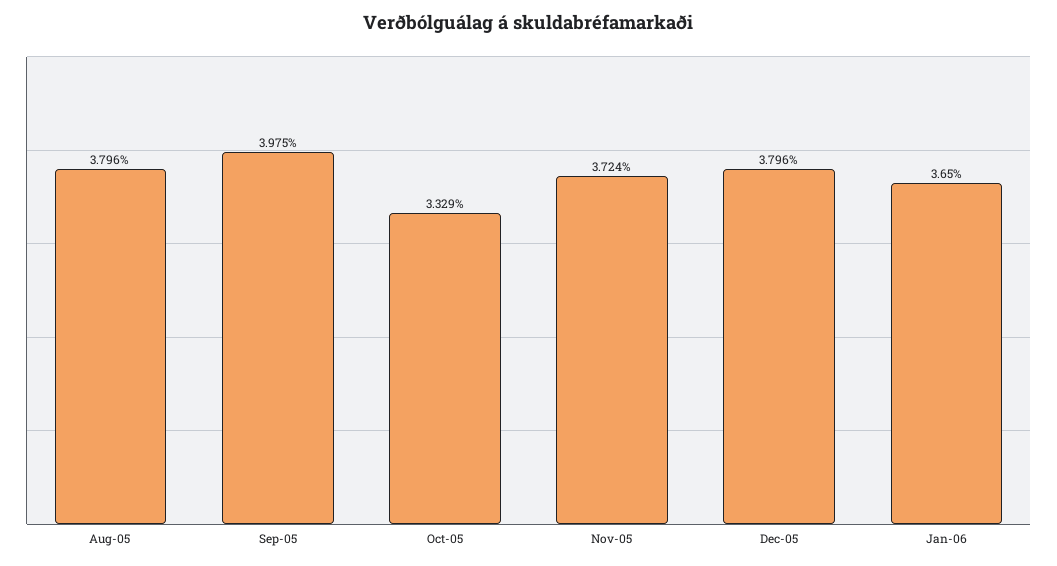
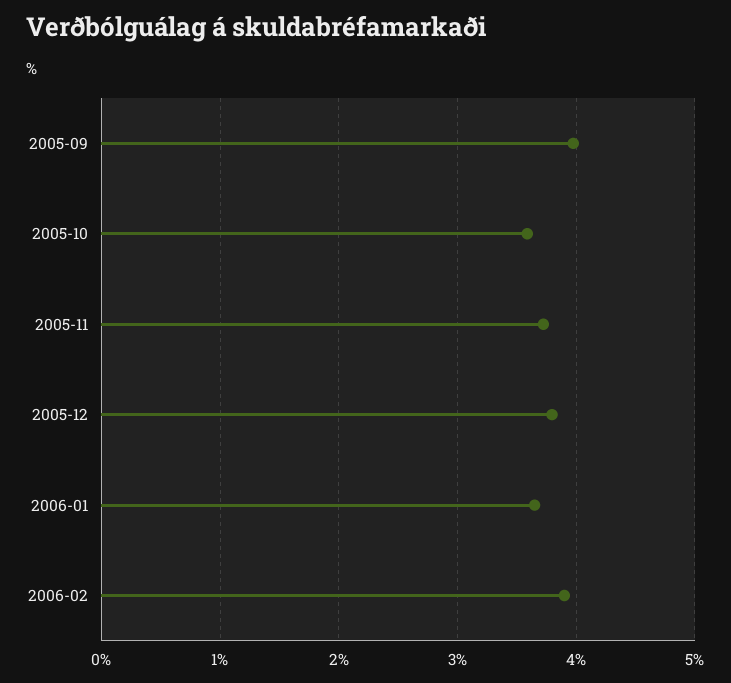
Aug-05: 3.796 -> none
Oct-05: 3.329 -> 3.6
2006-02: none -> 3.9

